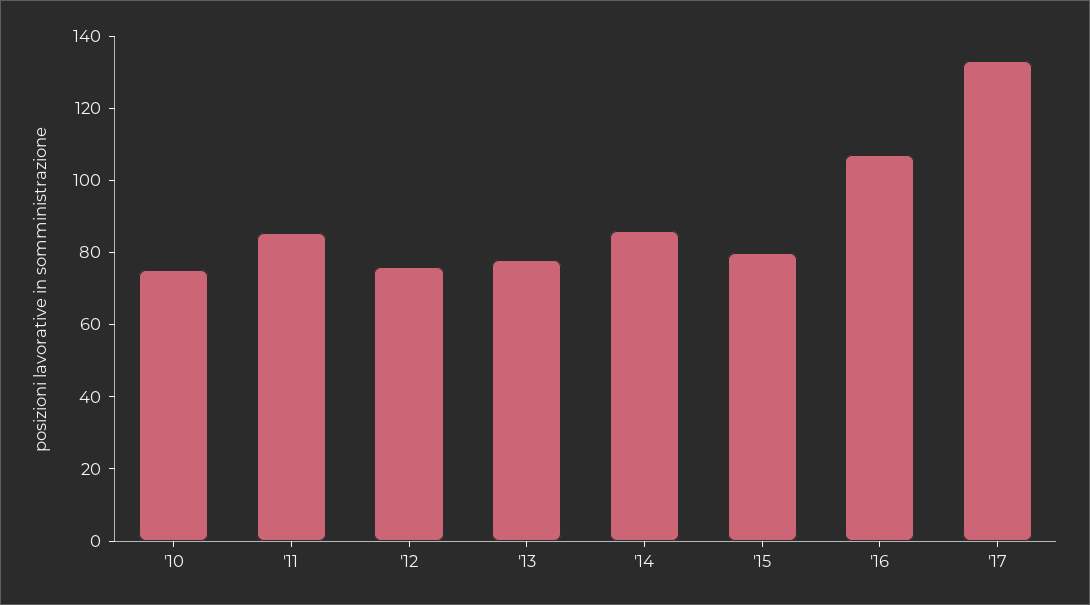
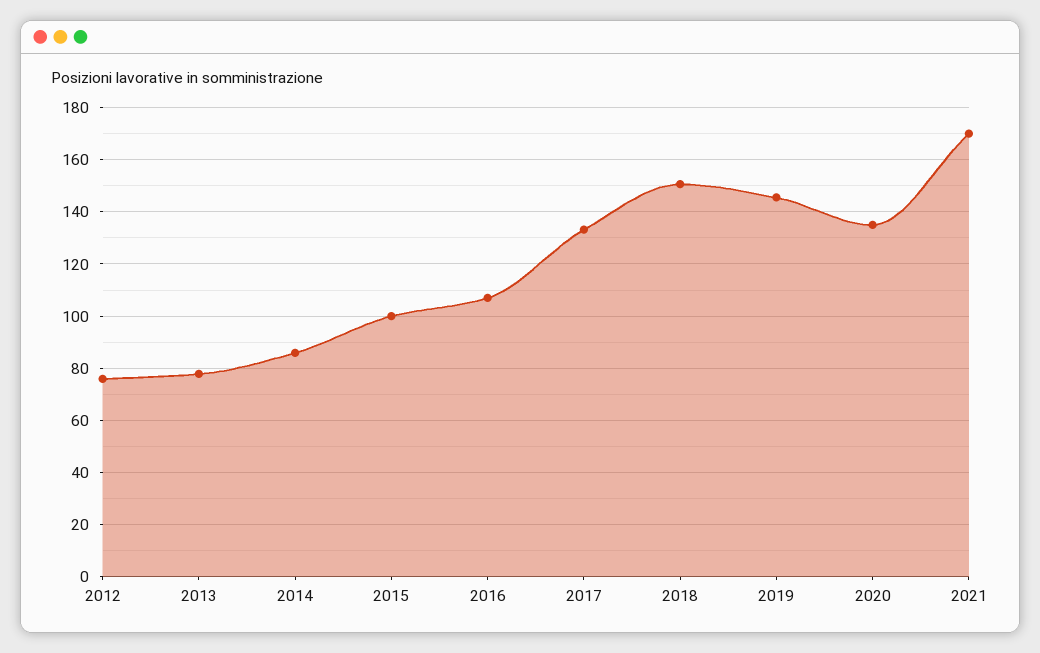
'10: 75 -> none
'11: 85 -> none
'15: 80 -> 100
2018: none -> 150
2019: none -> 145
2020: none -> 135
2021: none -> 170

